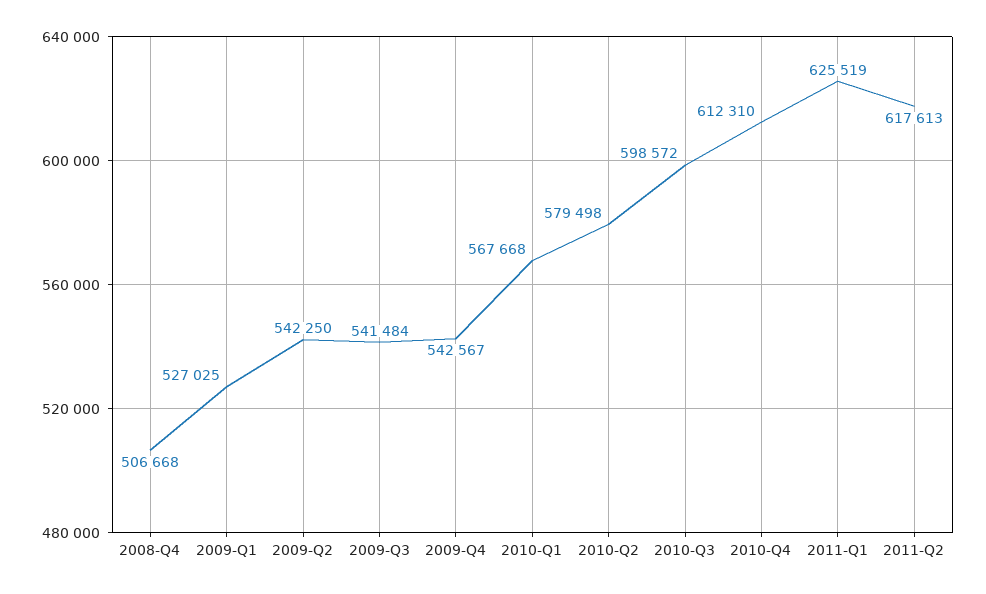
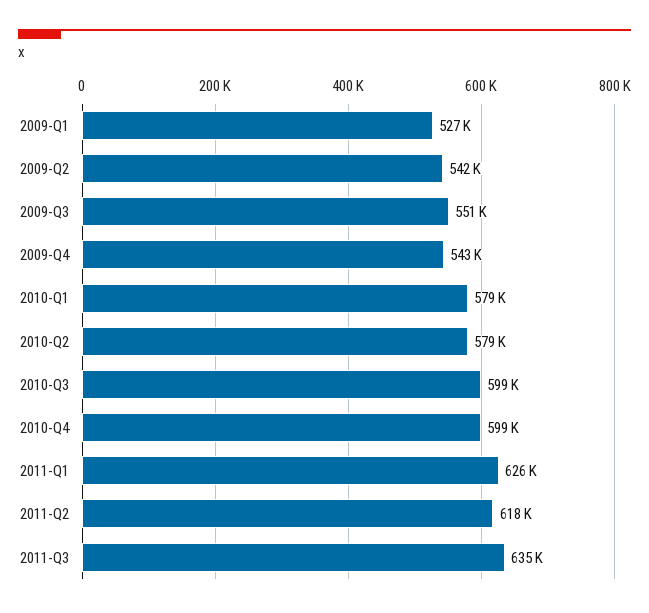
2008-Q4: 506668 -> none
2009-Q3: 541484 -> 551000
2010-Q1: 567668 -> 579000
2010-Q4: 612310 -> 599000
2011-Q3: none -> 635000

